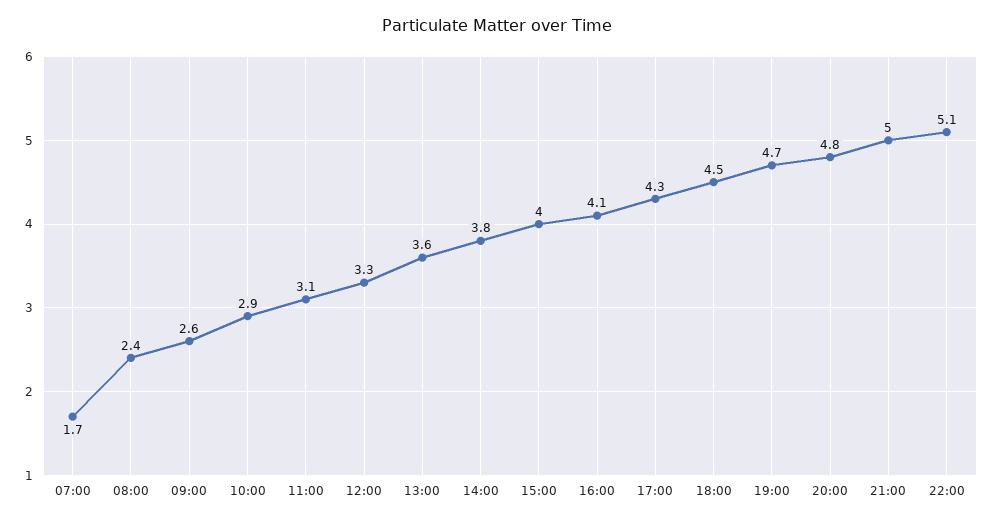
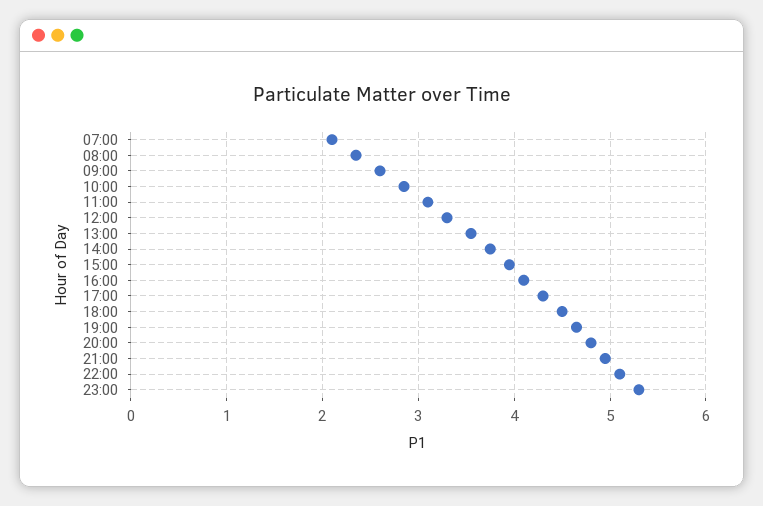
07:00: 1.7 -> 2.1
23:00: none -> 5.3

